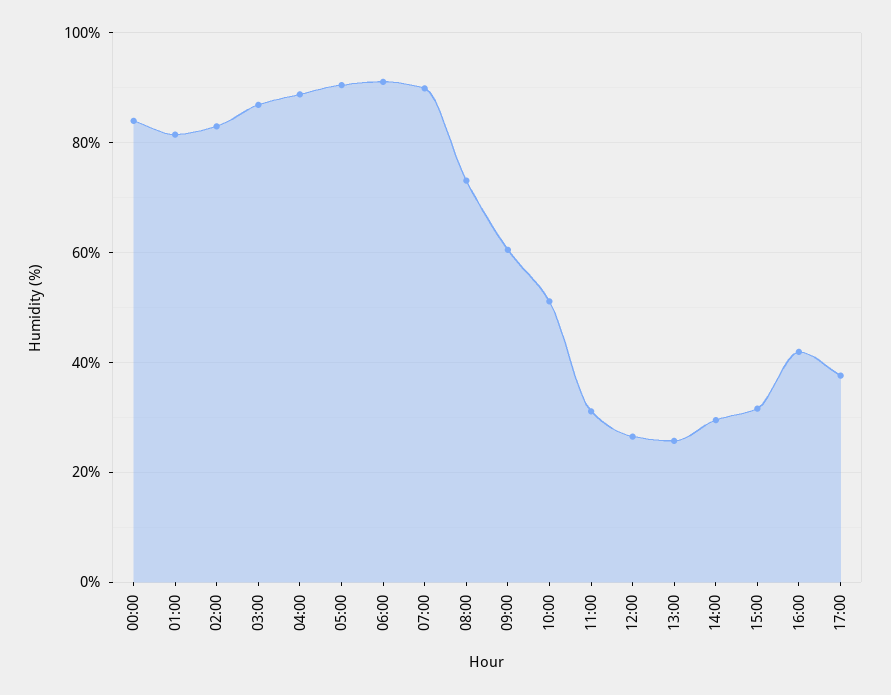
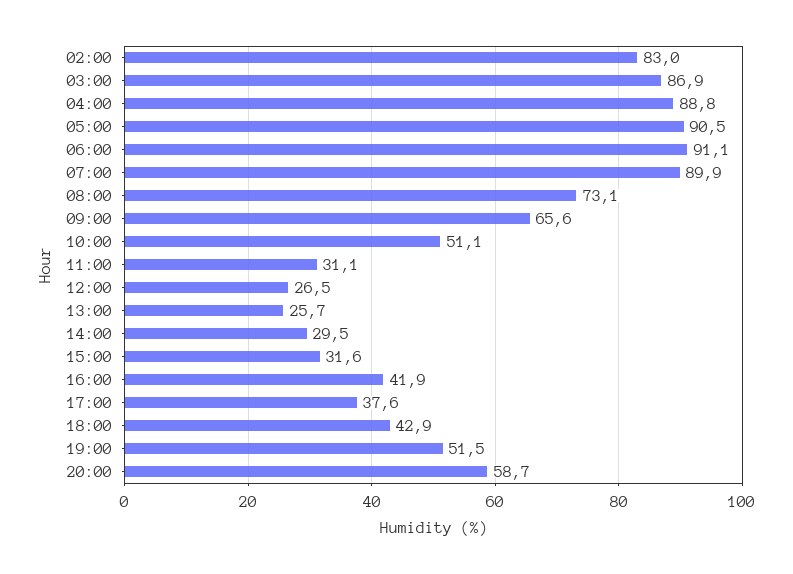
00:00: 84 -> none
01:00: 82 -> none
09:00: 60 -> 65.6
18:00: none -> 42.9
19:00: none -> 51.5
20:00: none -> 58.7

